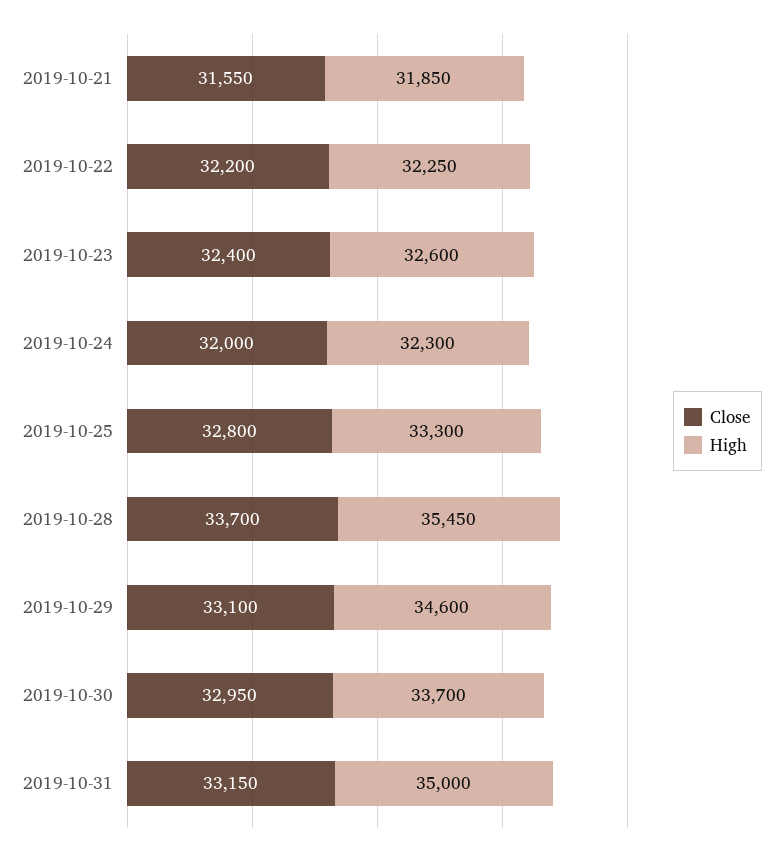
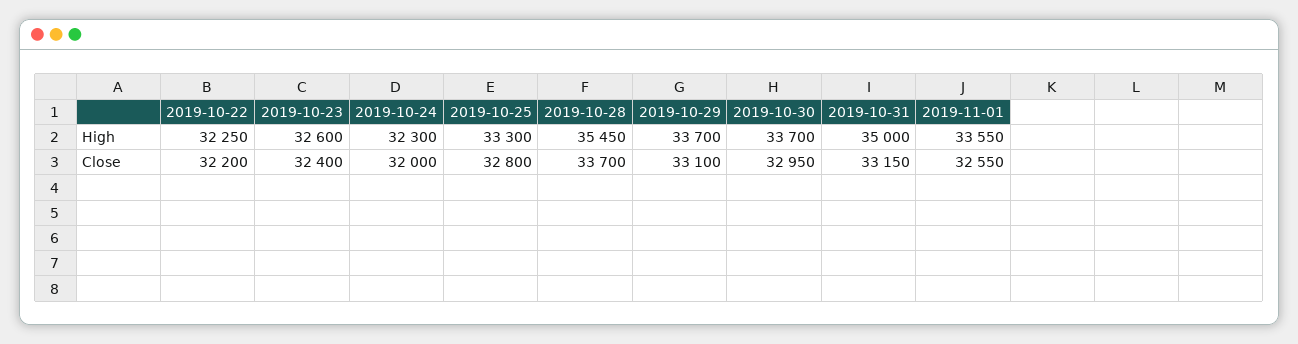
Close, 2019-10-21: 31550 -> none
High, 2019-10-21: 31850 -> none
High, 2019-10-29: 34600 -> 33700
High, 2019-11-01: none -> 33550
Close, 2019-11-01: none -> 32550

